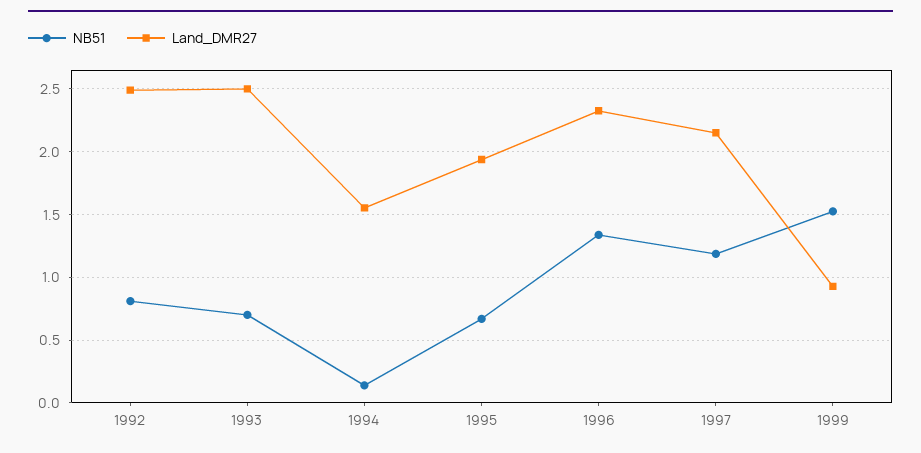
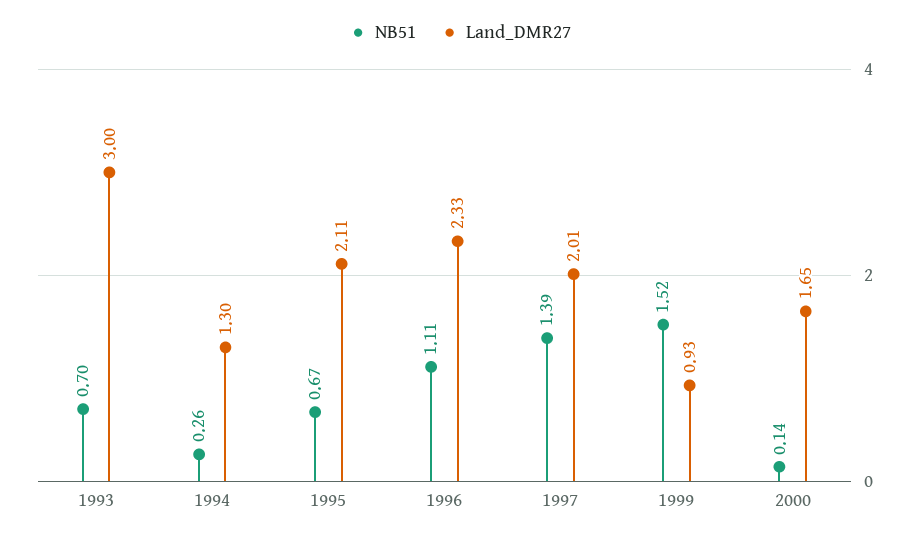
NB51, 1992: 0.8 -> none
Land_DMR27, 1992: 2.5 -> none
Land_DMR27, 1993: 2.5 -> 3
NB51, 1994: 0.15 -> 0.26
Land_DMR27, 1994: 1.55 -> 1.3
Land_DMR27, 1995: 1.95 -> 2.11
NB51, 1996: 1.35 -> 1.11
NB51, 1997: 1.2 -> 1.39
Land_DMR27, 1997: 2.15 -> 2.01
NB51, 2000: none -> 0.14
Land_DMR27, 2000: none -> 1.65

